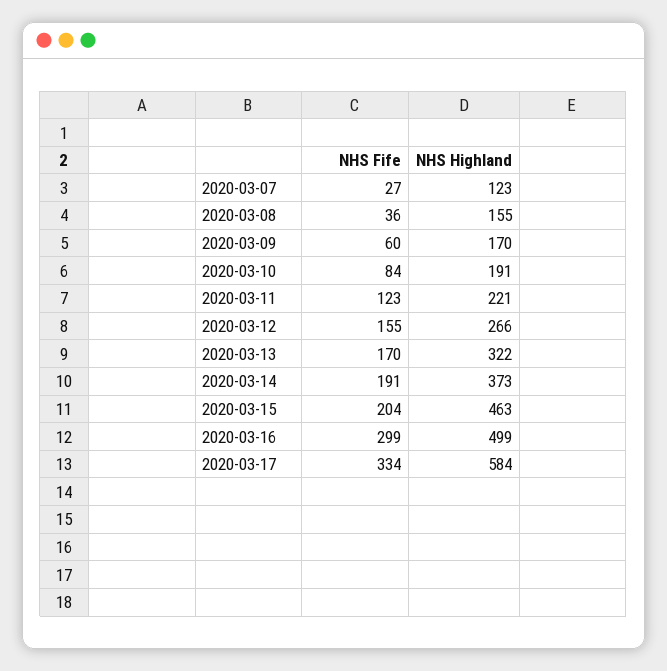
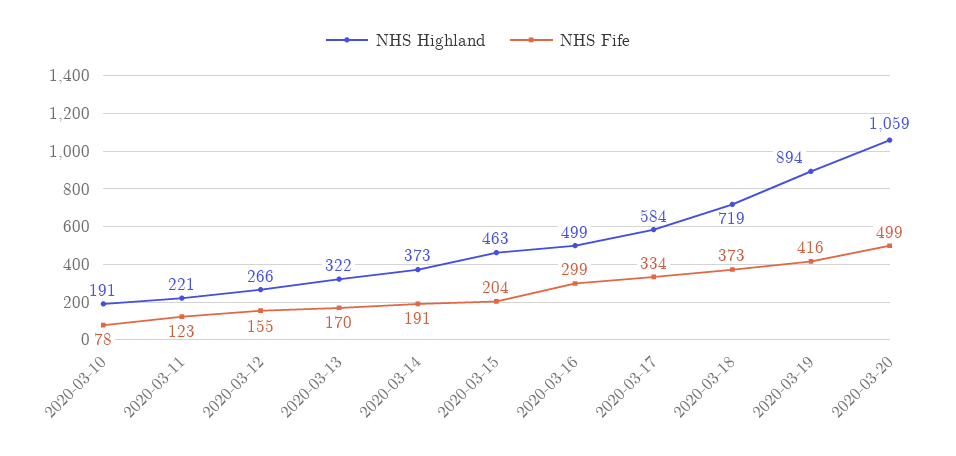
NHS Fife, 2020-03-07: 27 -> none
NHS Highland, 2020-03-07: 123 -> none
NHS Fife, 2020-03-08: 36 -> none
NHS Highland, 2020-03-08: 155 -> none
NHS Fife, 2020-03-09: 60 -> none
NHS Highland, 2020-03-09: 170 -> none
NHS Fife, 2020-03-10: 84 -> 78
NHS Highland, 2020-03-18: none -> 719
NHS Fife, 2020-03-18: none -> 373
NHS Highland, 2020-03-19: none -> 894
NHS Fife, 2020-03-19: none -> 416
NHS Highland, 2020-03-20: none -> 1059
NHS Fife, 2020-03-20: none -> 499

